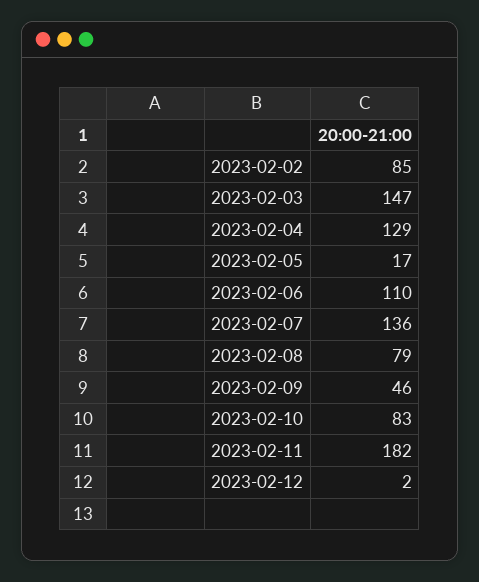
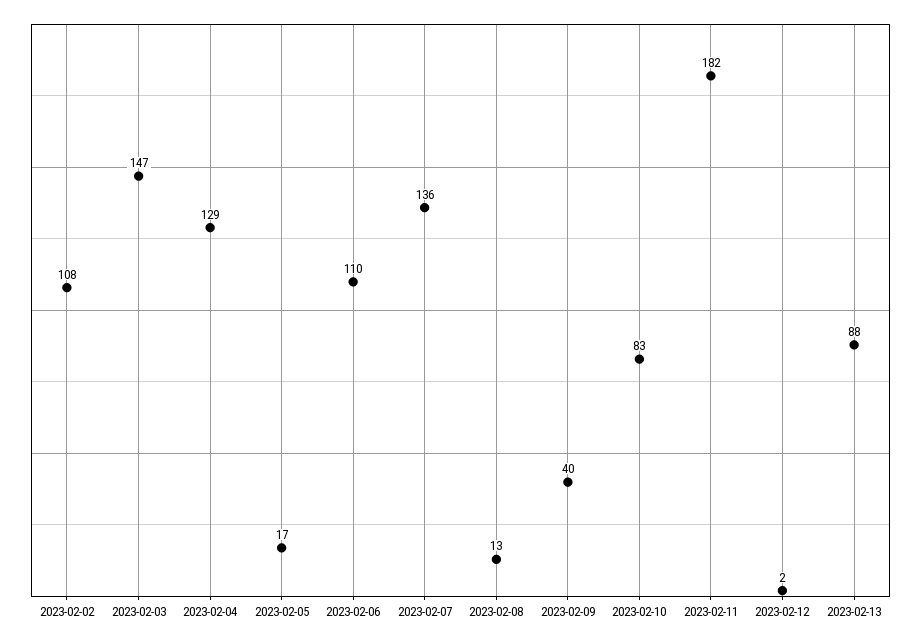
2023-02-02: 85 -> 108
2023-02-08: 79 -> 13
2023-02-09: 46 -> 40
2023-02-13: none -> 88

